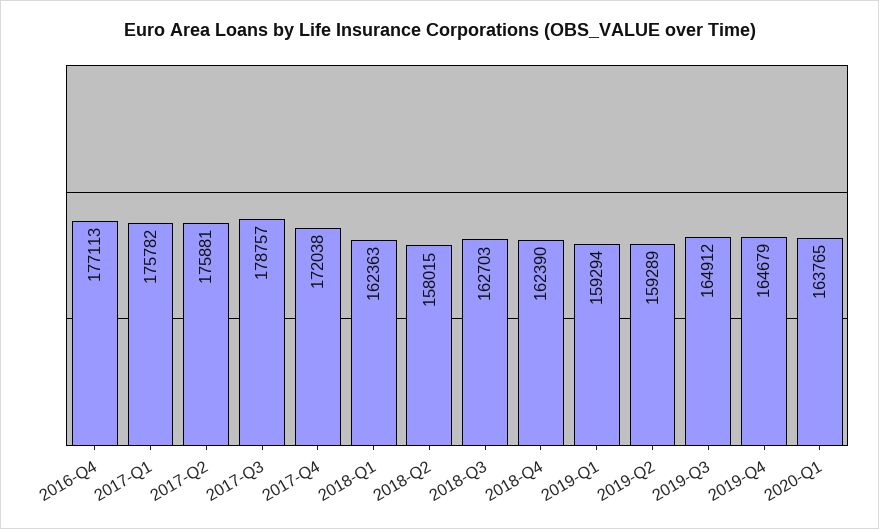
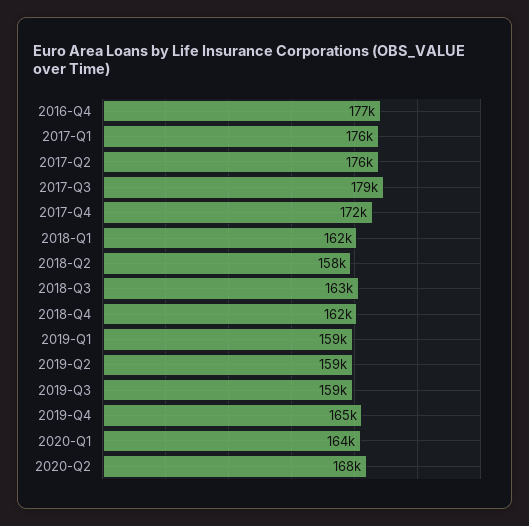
2019-Q3: 164912 -> 159000
2020-Q2: none -> 168000

